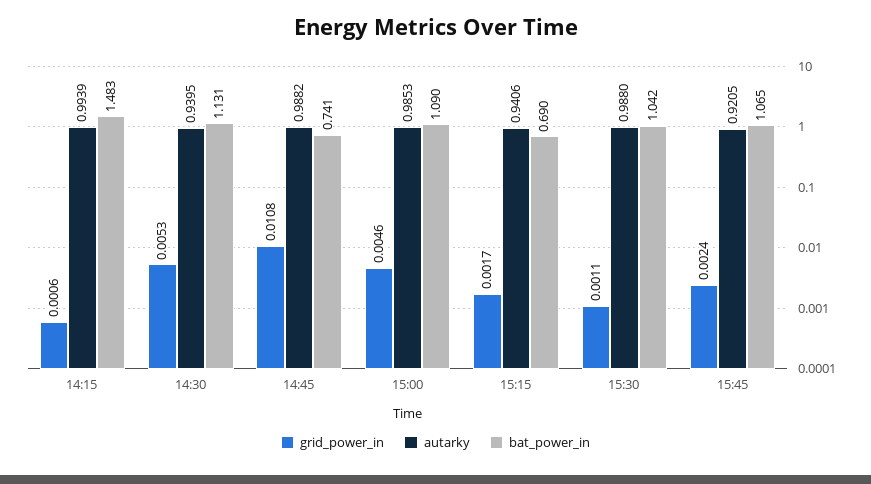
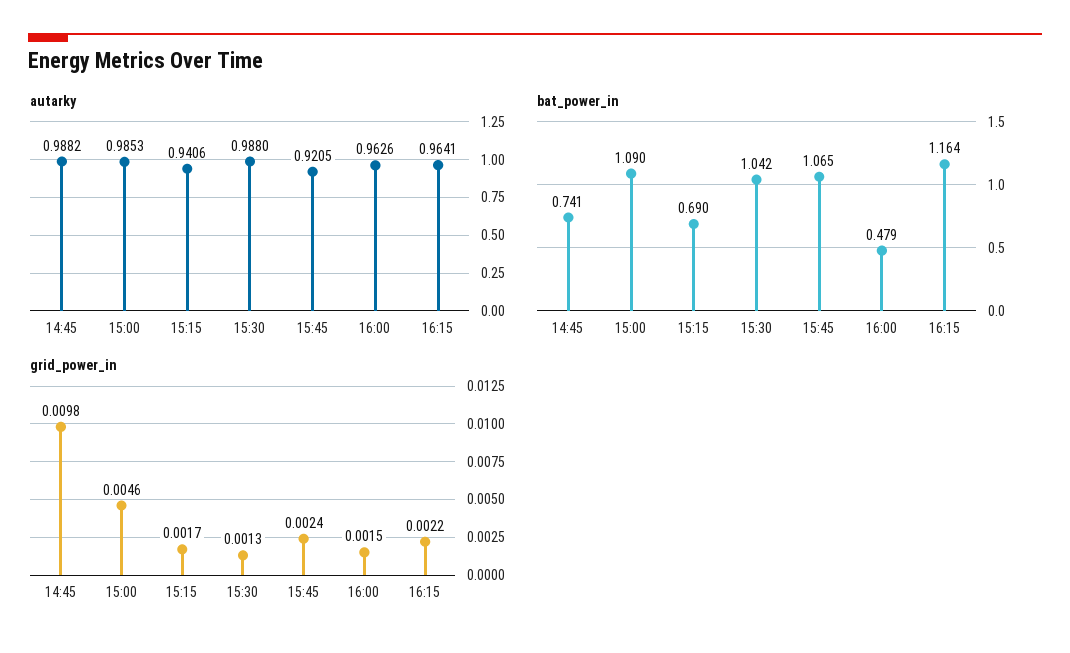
grid_power_in, 14:15: 0.0006 -> none
autarky, 14:15: 0.9939 -> none
bat_power_in, 14:15: 1.483 -> none
grid_power_in, 14:30: 0.0053 -> none
autarky, 14:30: 0.9395 -> none
bat_power_in, 14:30: 1.131 -> none
grid_power_in, 14:45: 0.0108 -> 0.0098
grid_power_in, 15:30: 0.0011 -> 0.0013
autarky, 16:00: none -> 0.9626
autarky, 16:15: none -> 0.9641
bat_power_in, 16:00: none -> 0.479
bat_power_in, 16:15: none -> 1.164
grid_power_in, 16:00: none -> 0.0015
grid_power_in, 16:15: none -> 0.0022

